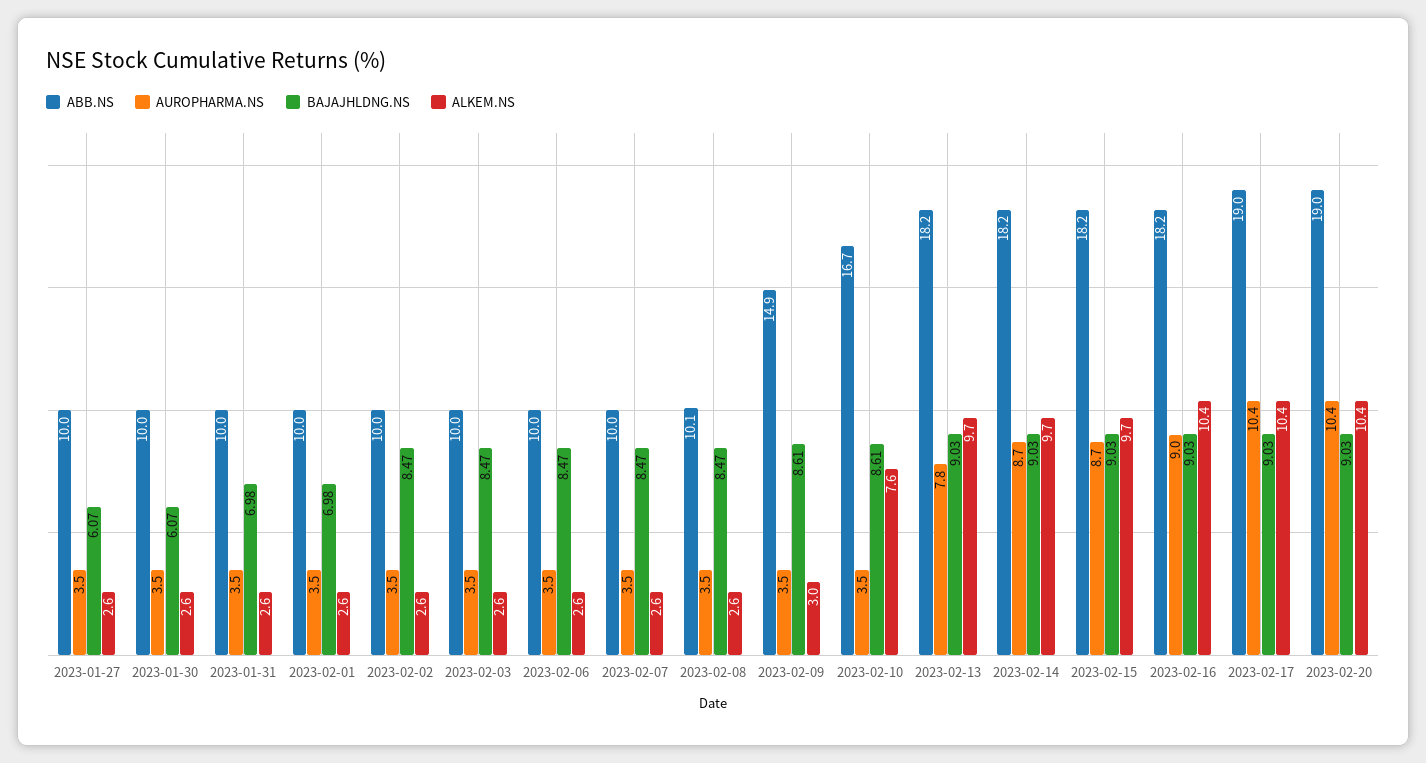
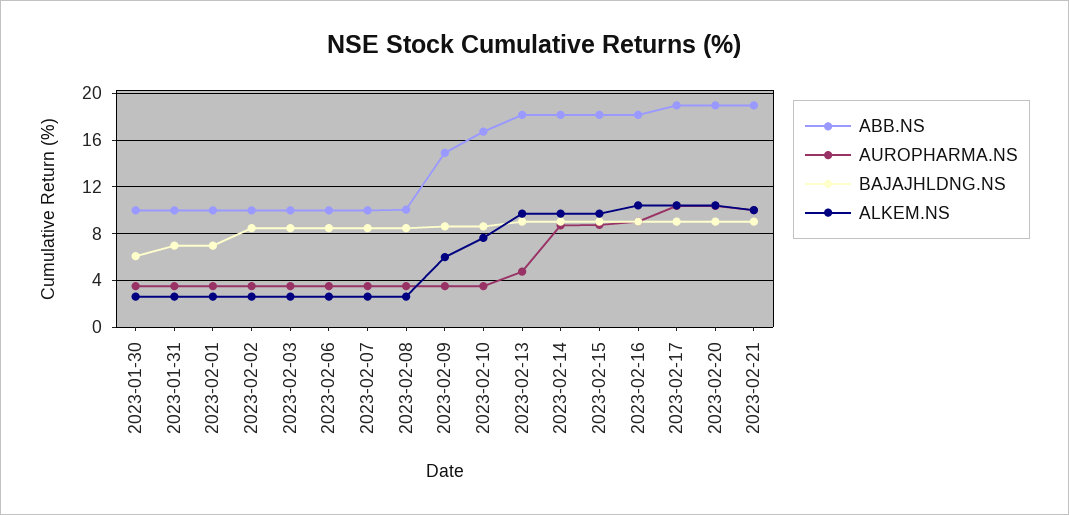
ABB.NS, 2023-01-27: 10 -> none
AUROPHARMA.NS, 2023-01-27: 3.5 -> none
BAJAJHLDNG.NS, 2023-01-27: 6.07 -> none
ALKEM.NS, 2023-01-27: 2.6 -> none
ALKEM.NS, 2023-02-09: 3 -> 6
AUROPHARMA.NS, 2023-02-13: 7.8 -> 5
ABB.NS, 2023-02-21: none -> 19
AUROPHARMA.NS, 2023-02-21: none -> 10
BAJAJHLDNG.NS, 2023-02-21: none -> 9
ALKEM.NS, 2023-02-21: none -> 10

